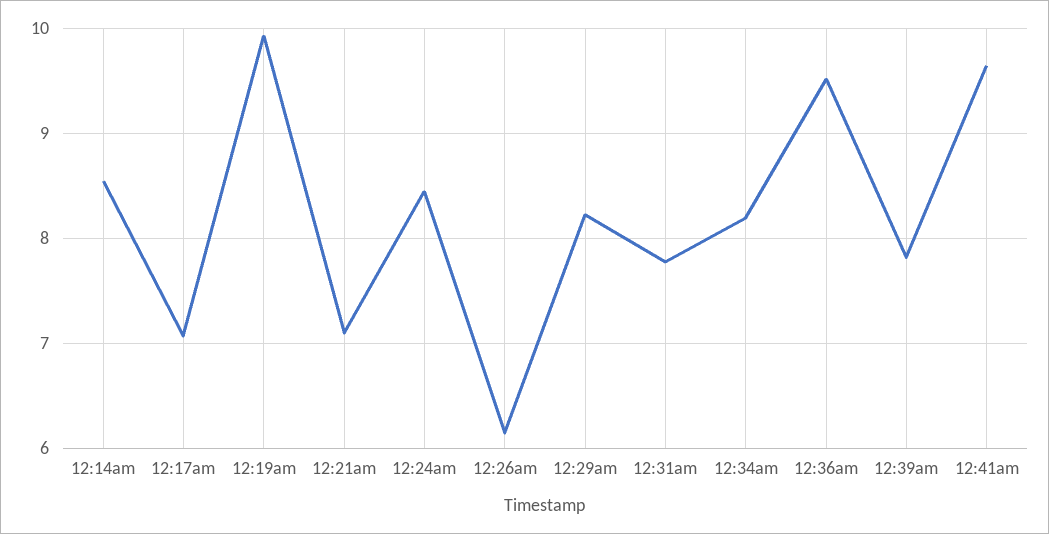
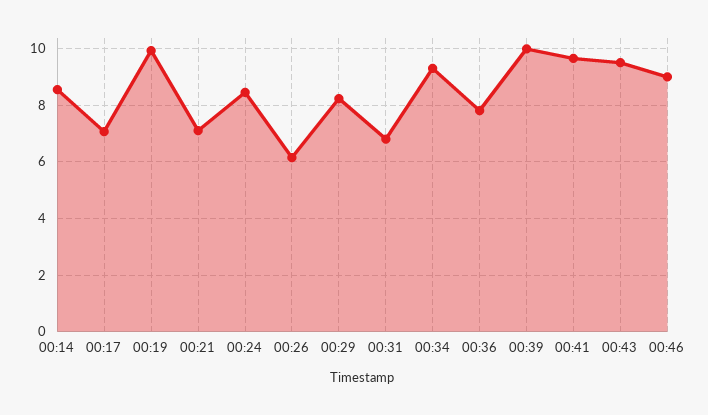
12:31am: 7.8 -> 6.75
12:34am: 8.2 -> 9.25
12:36am: 9.5 -> 7.75
12:39am: 7.8 -> 10
00:43: none -> 9.5
00:46: none -> 9

